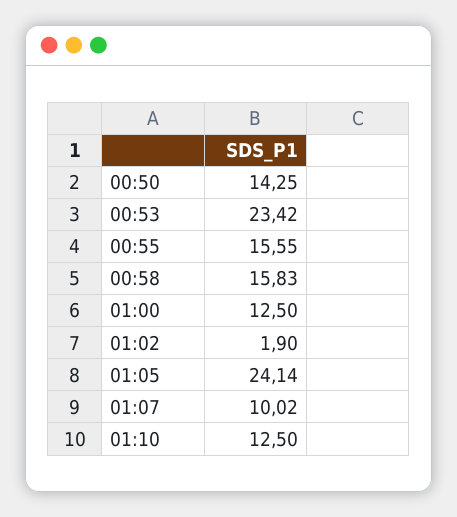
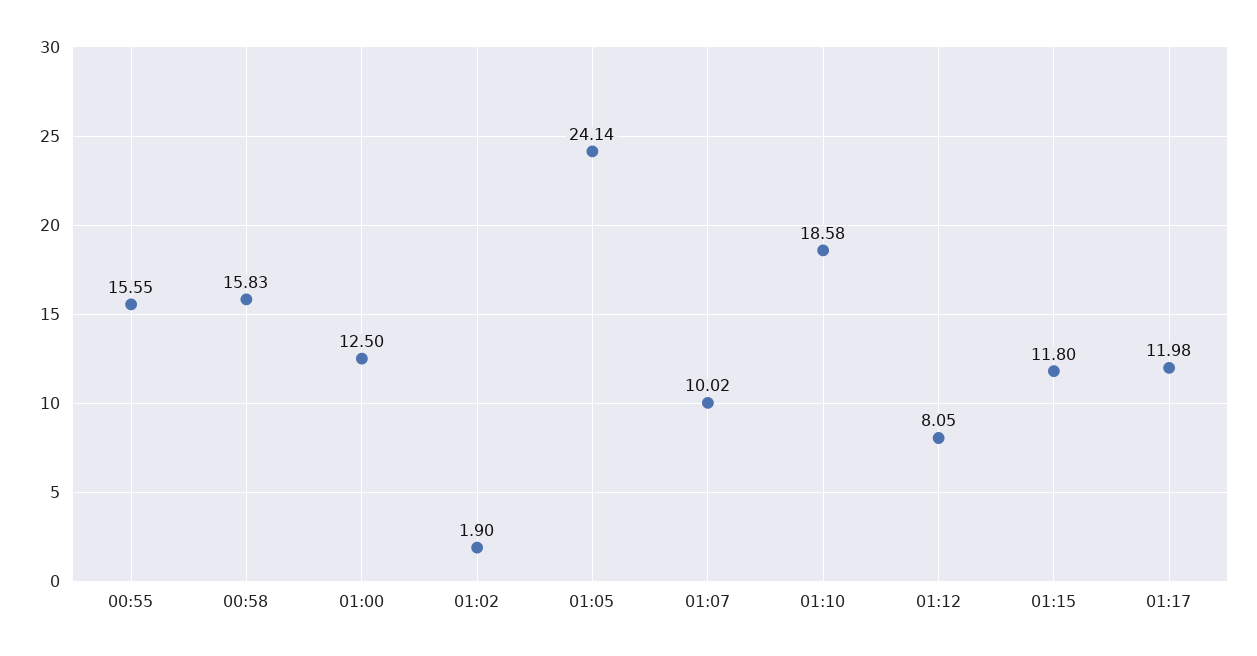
00:50: 14.25 -> none
00:53: 23.42 -> none
01:10: 12.5 -> 18.58
01:12: none -> 8.05
01:15: none -> 11.8
01:17: none -> 11.98

